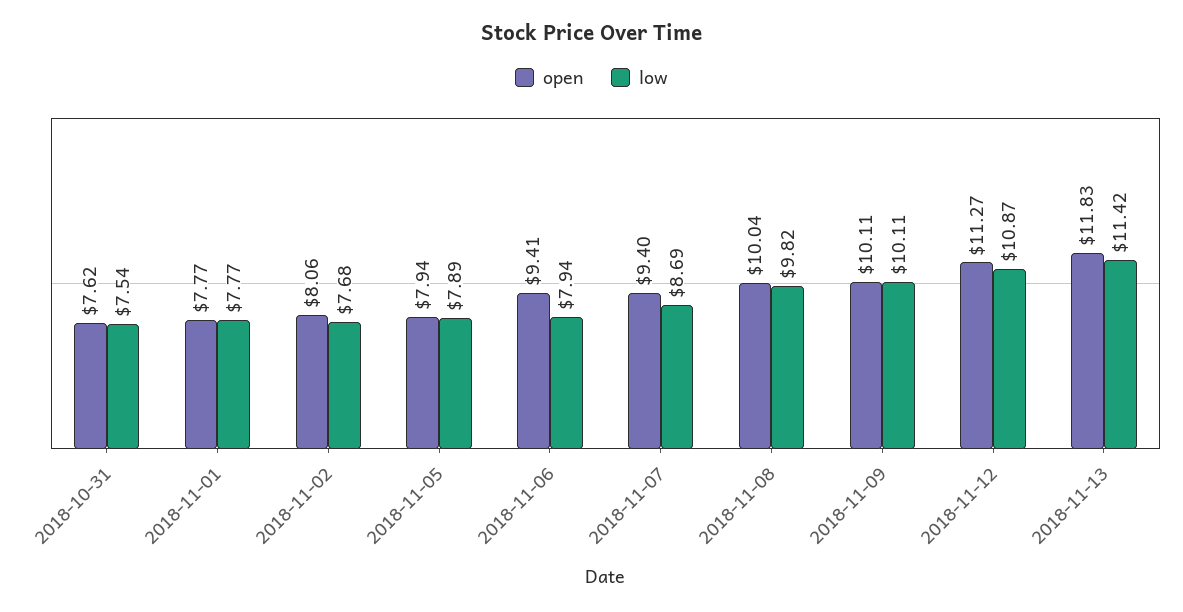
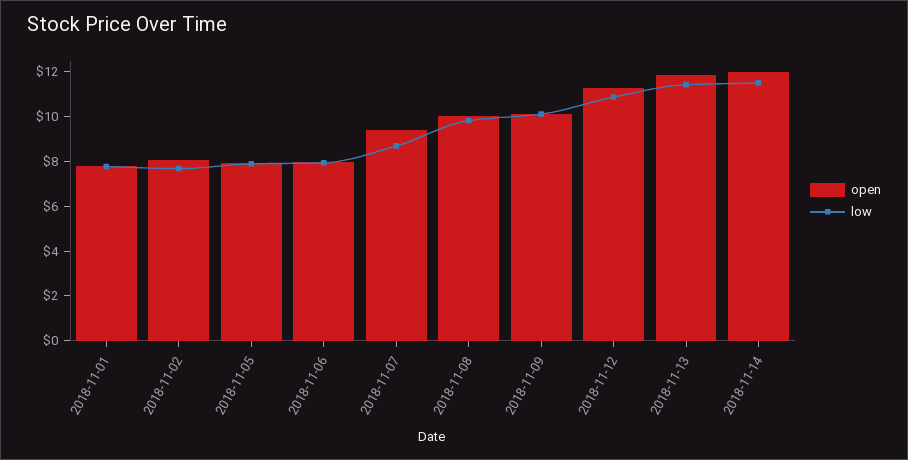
open, 2018-10-31: 7.62 -> none
low, 2018-10-31: 7.54 -> none
open, 2018-11-06: 9.41 -> 8
open, 2018-11-14: none -> 12
low, 2018-11-14: none -> 11.5

